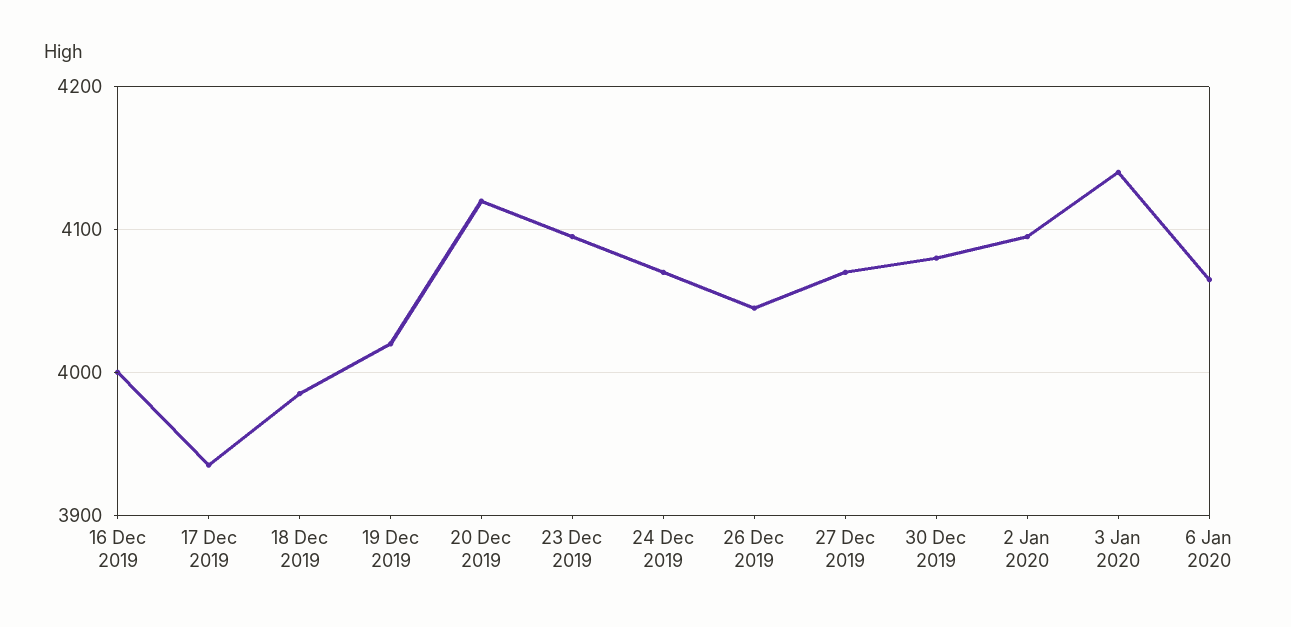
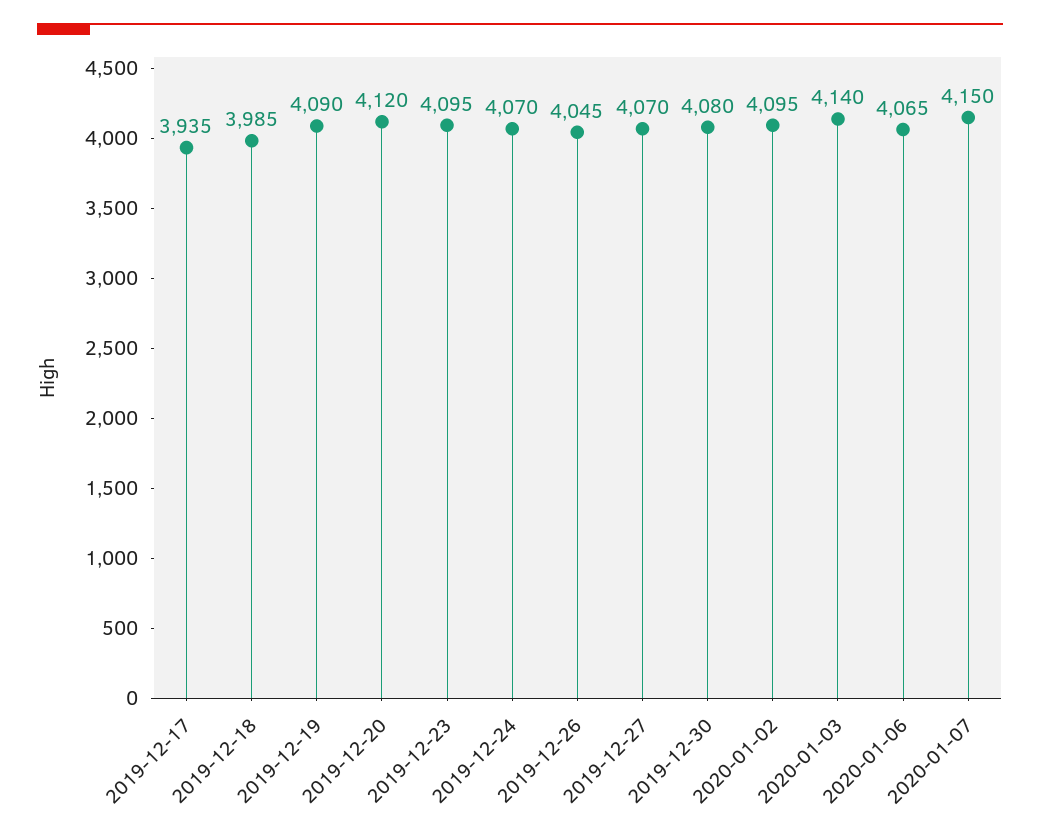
16 Dec 2019: 4000 -> none
19 Dec 2019: 4020 -> 4090
2020-01-07: none -> 4150

